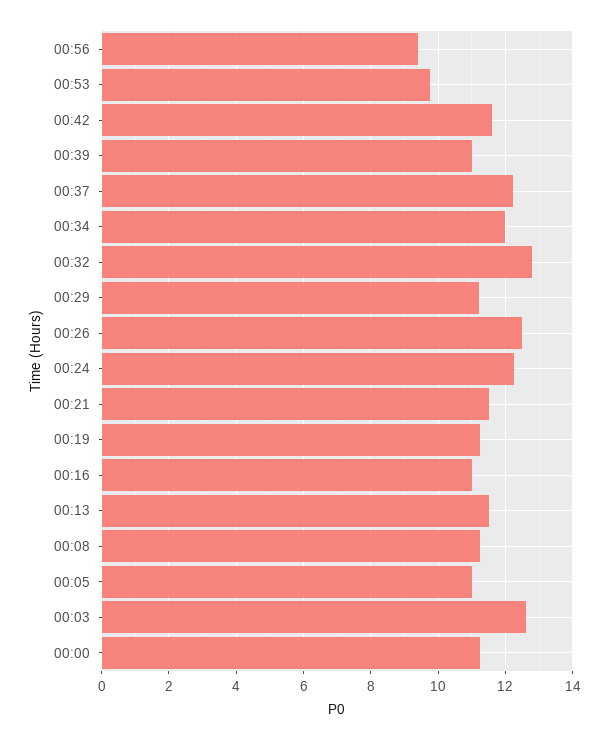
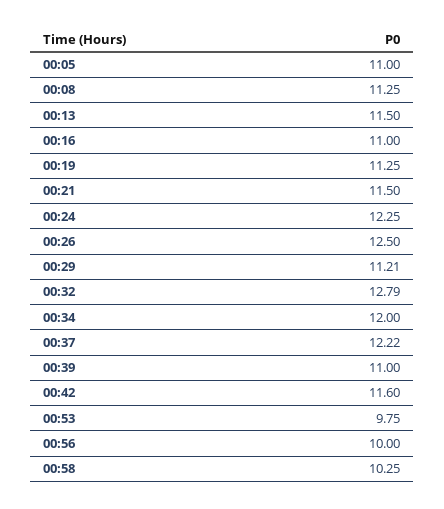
00:56: 9.4 -> 10
00:03: 12.6 -> none
00:00: 11.2 -> none
00:58: none -> 10.25

